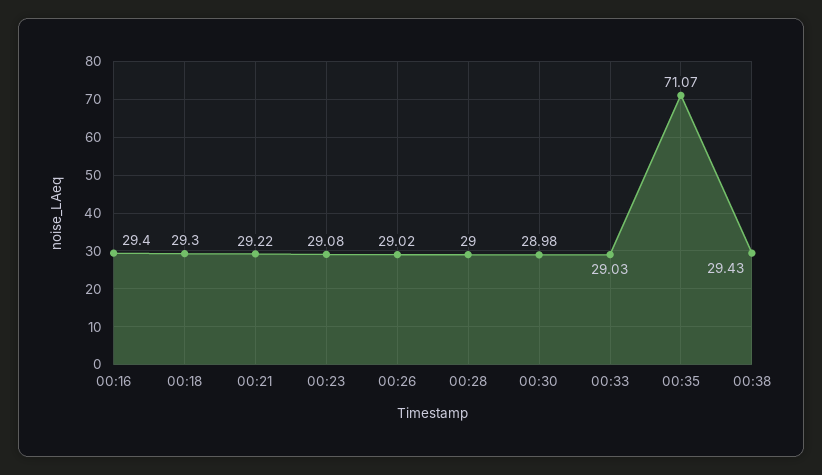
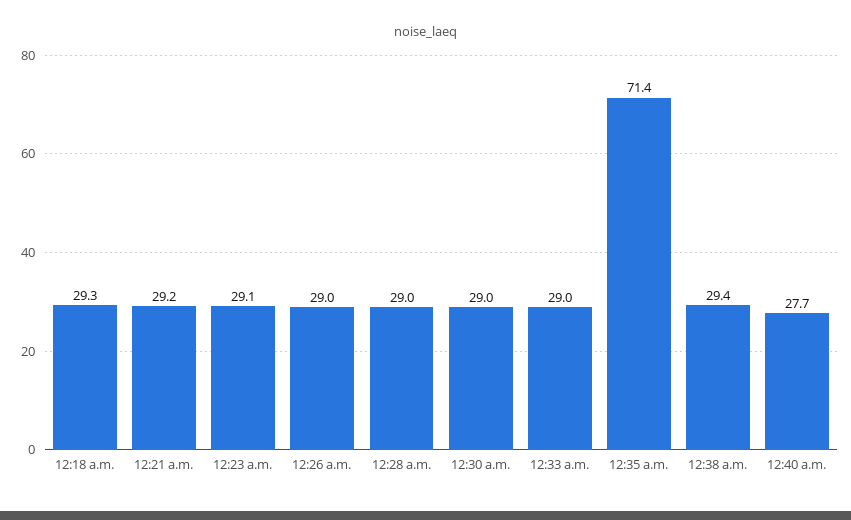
00:16: 29.4 -> none
00:35: 71.07 -> 71.4
12:40 a.m.: none -> 27.7

